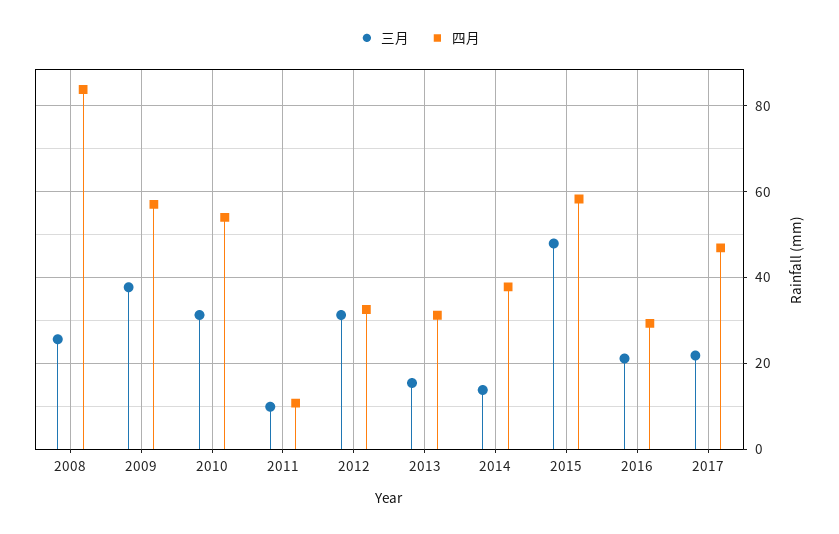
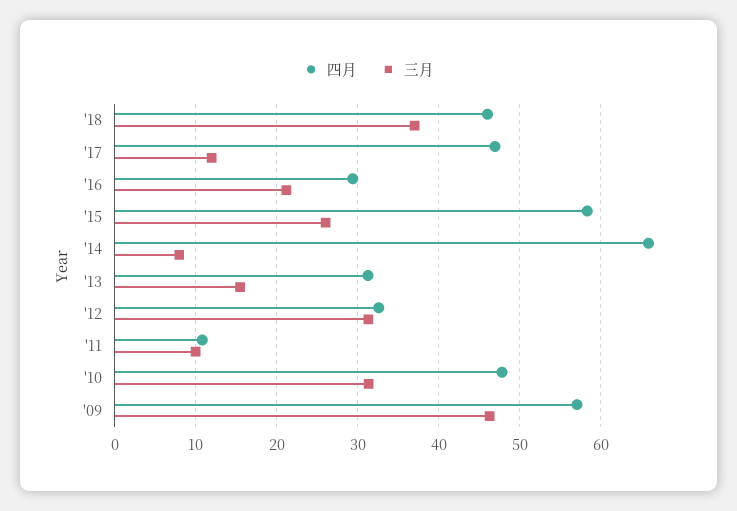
三月, 2008: 26 -> none
四月, 2008: 84 -> none
三月, 2009: 38 -> 46
四月, 2010: 54 -> 48
三月, 2014: 14 -> 8
四月, 2014: 38 -> 66
三月, 2015: 48 -> 26
三月, 2017: 22 -> 12
四月, '18: none -> 46
三月, '18: none -> 37

